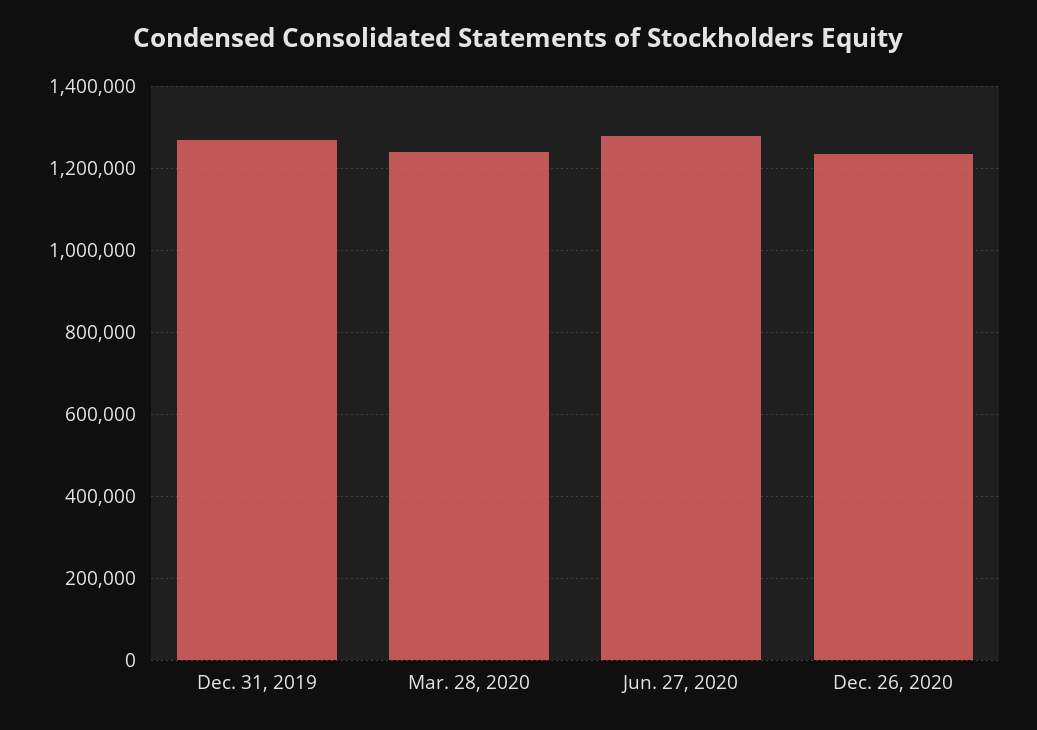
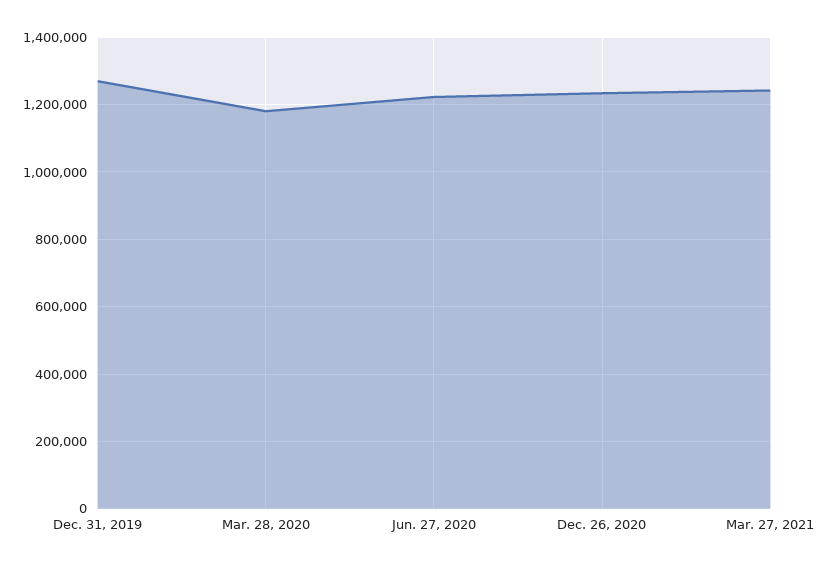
Mar. 28, 2020: 1240000 -> 1180000
Jun. 27, 2020: 1280000 -> 1220000
Mar. 27, 2021: none -> 1240000

